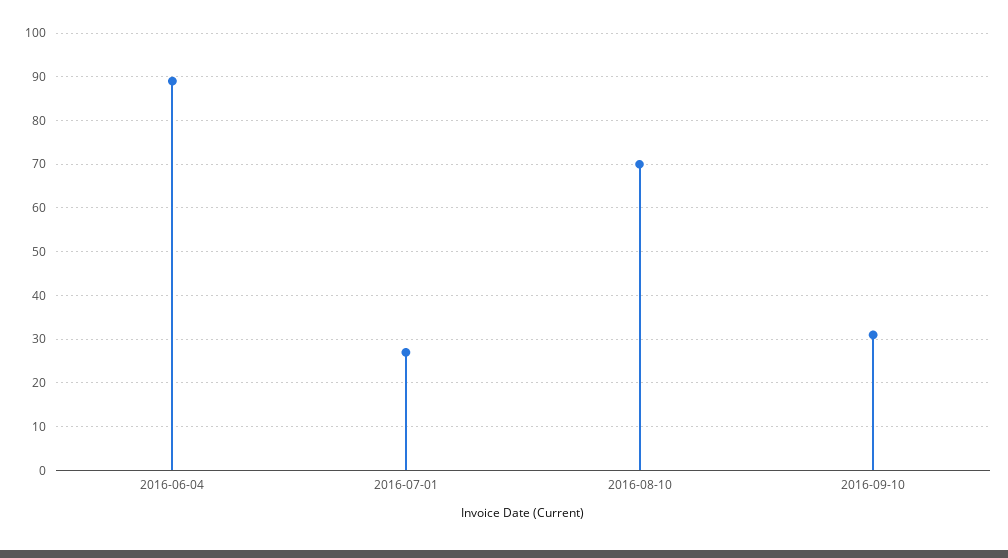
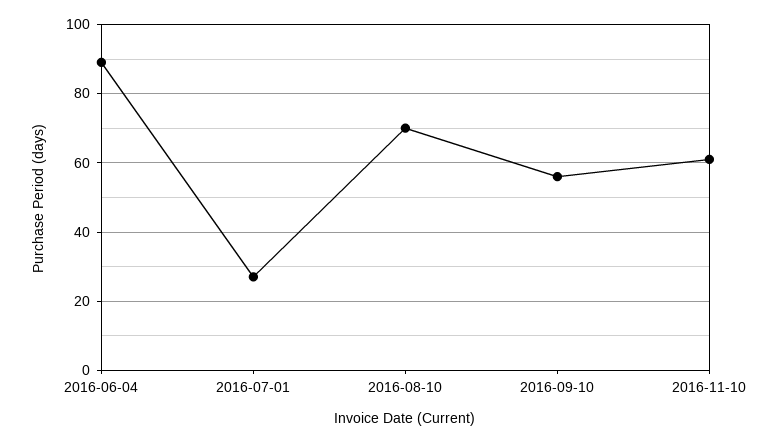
2016-09-10: 30 -> 55
2016-11-10: none -> 60

